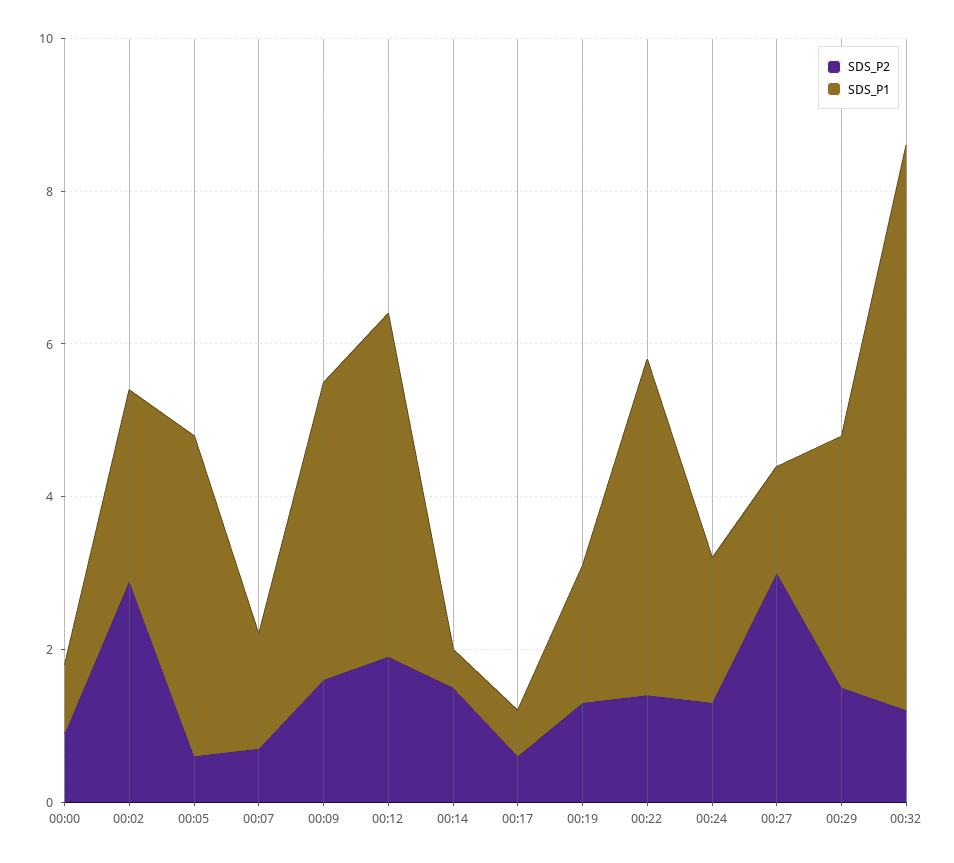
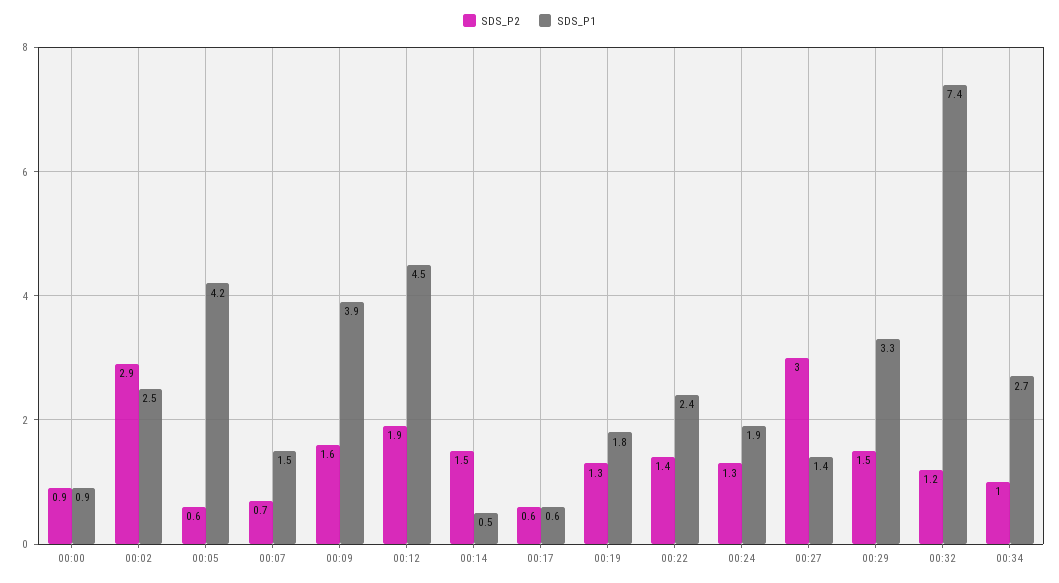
SDS_P1, 00:22: 4.5 -> 2.4
SDS_P2, 00:34: none -> 1
SDS_P1, 00:34: none -> 2.7

